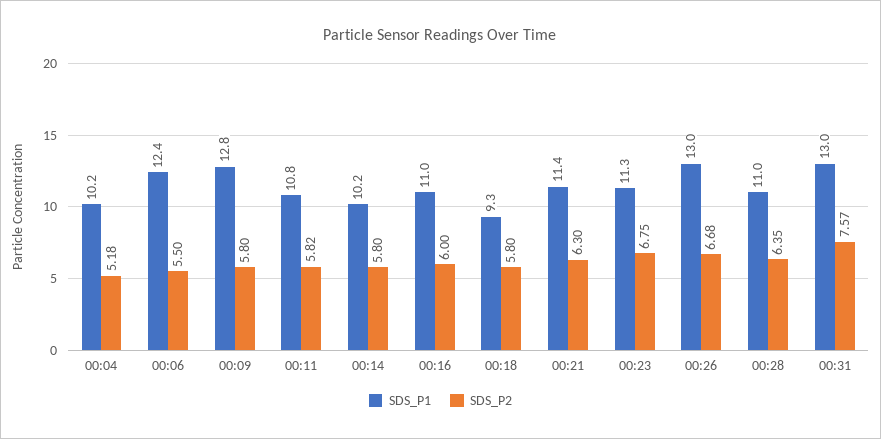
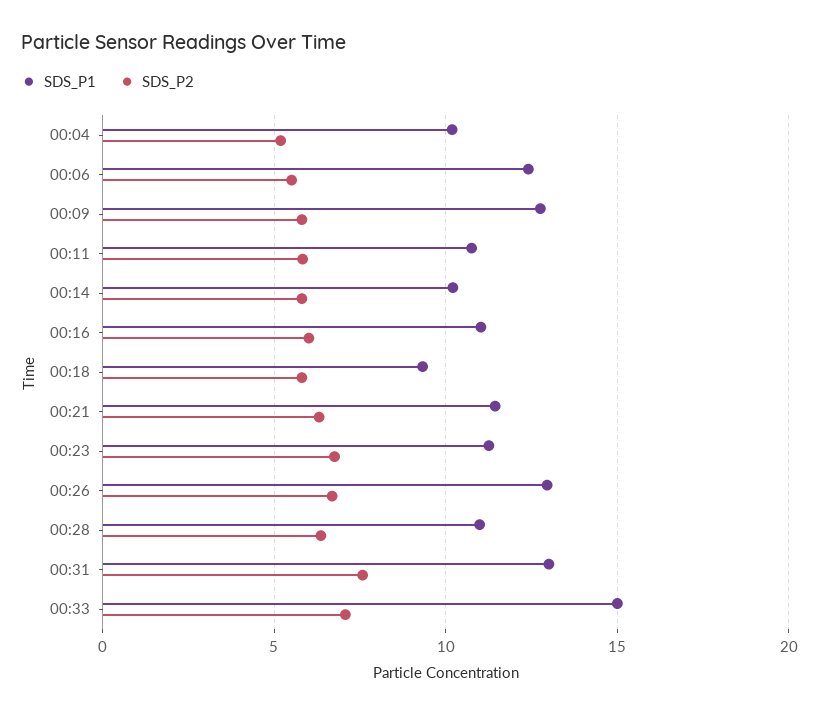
SDS_P1, 00:33: none -> 15
SDS_P2, 00:33: none -> 7

